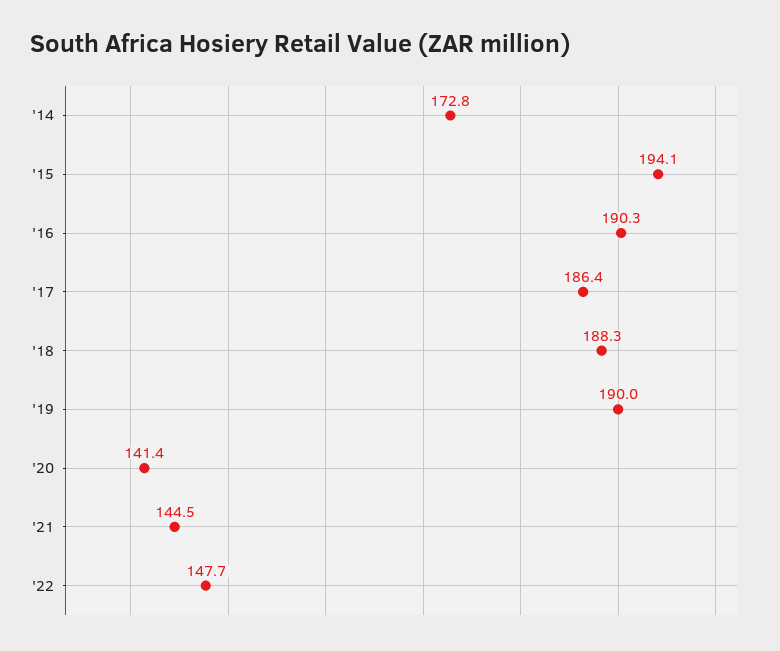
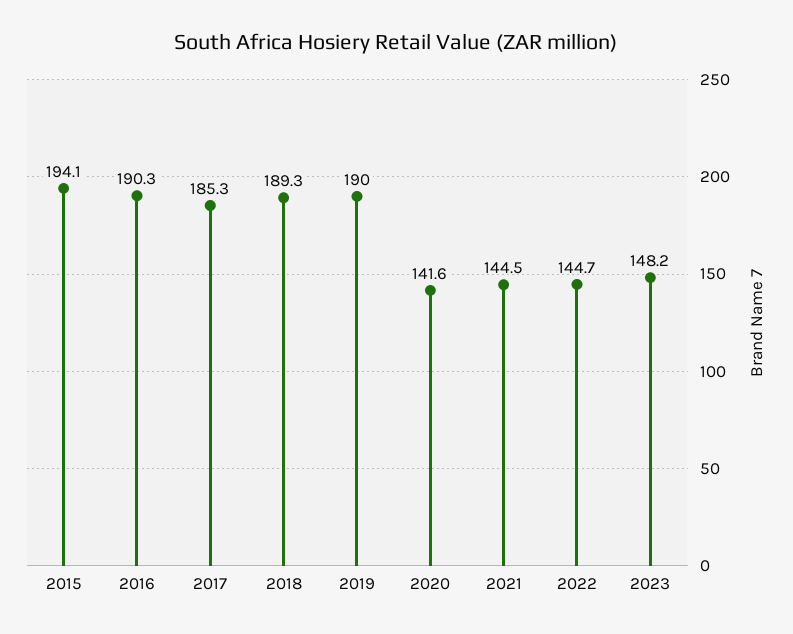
'14: 172.8 -> none
'17: 186.4 -> 185.3
'18: 188.3 -> 189.3
'20: 141.4 -> 141.6
'22: 147.7 -> 144.7
2023: none -> 148.2

